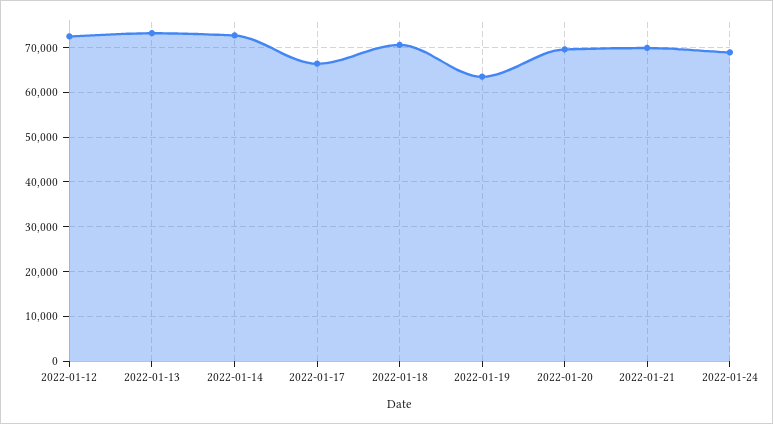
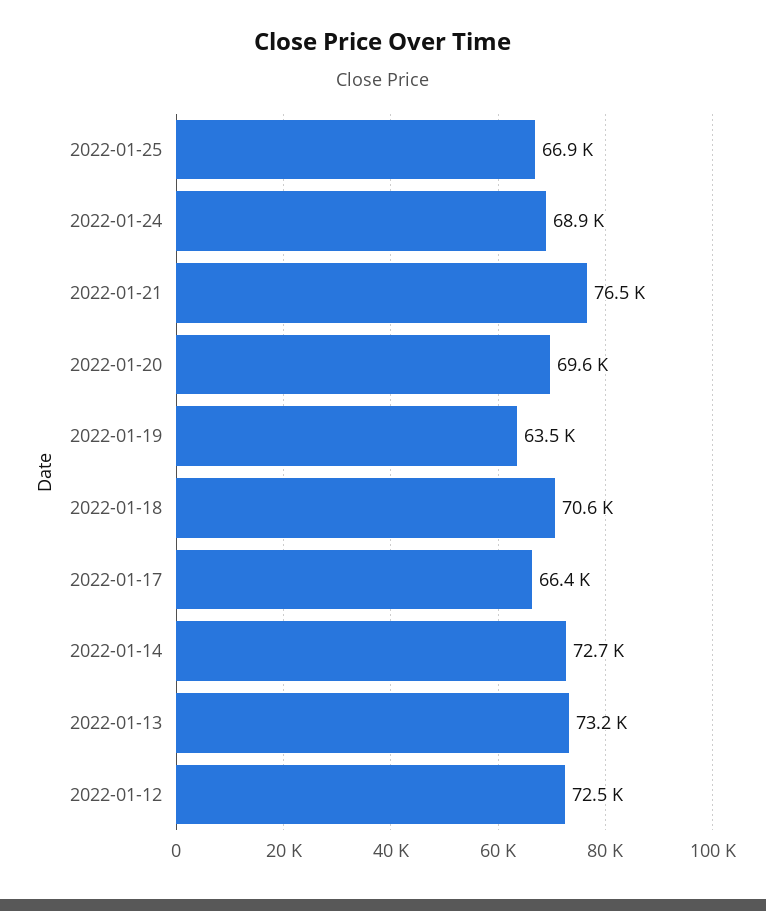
2022-01-21: 70000 -> 76500
2022-01-25: none -> 66900

